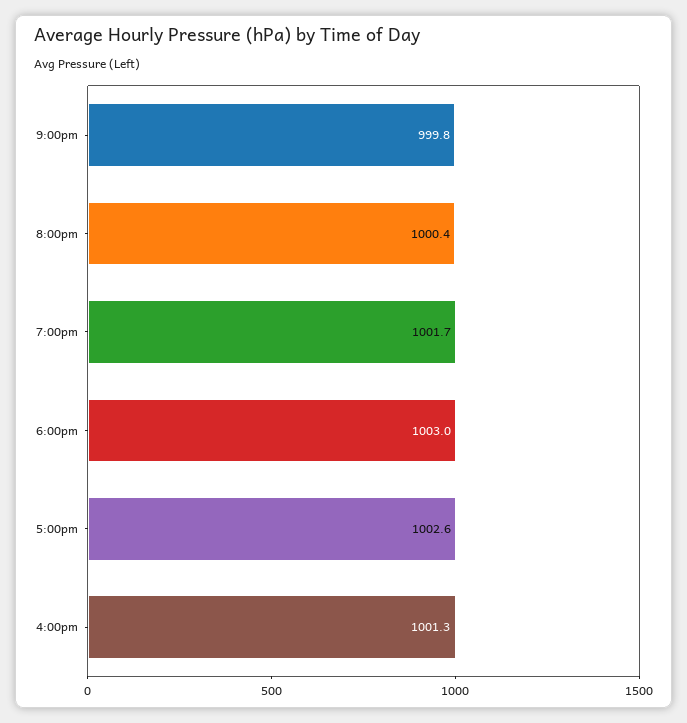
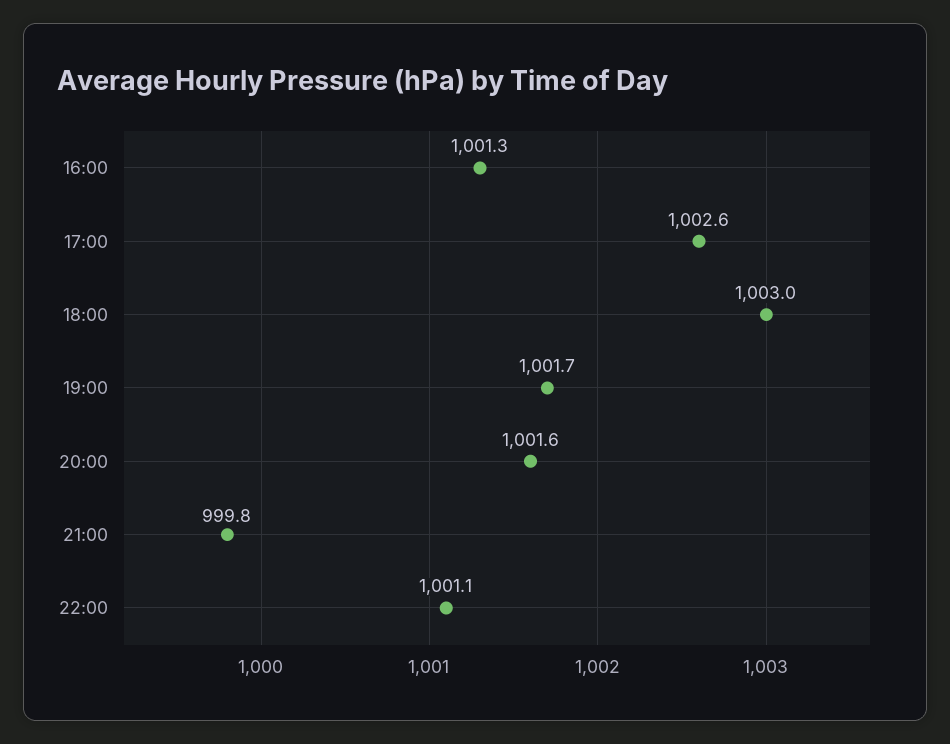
8:00pm: 1000.4 -> 1001.6
22:00: none -> 1001.1

